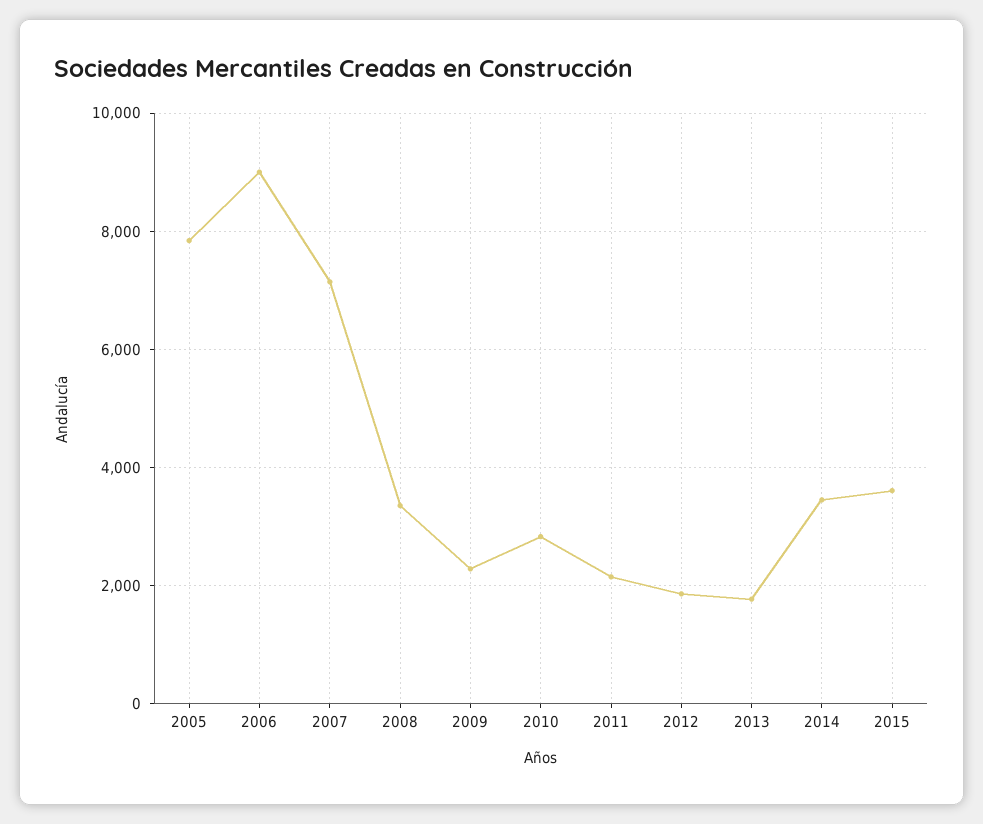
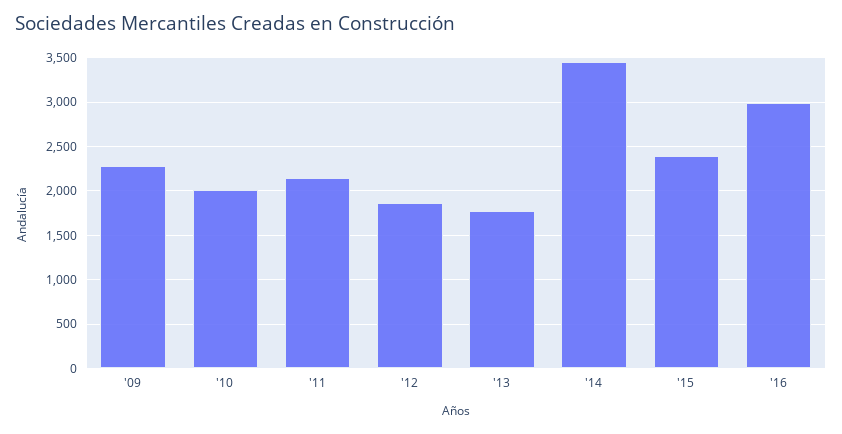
2005: 7800 -> none
2006: 9000 -> none
2007: 7200 -> none
2008: 3400 -> none
2010: 2800 -> 2000
2015: 3600 -> 2400
'16: none -> 3000

